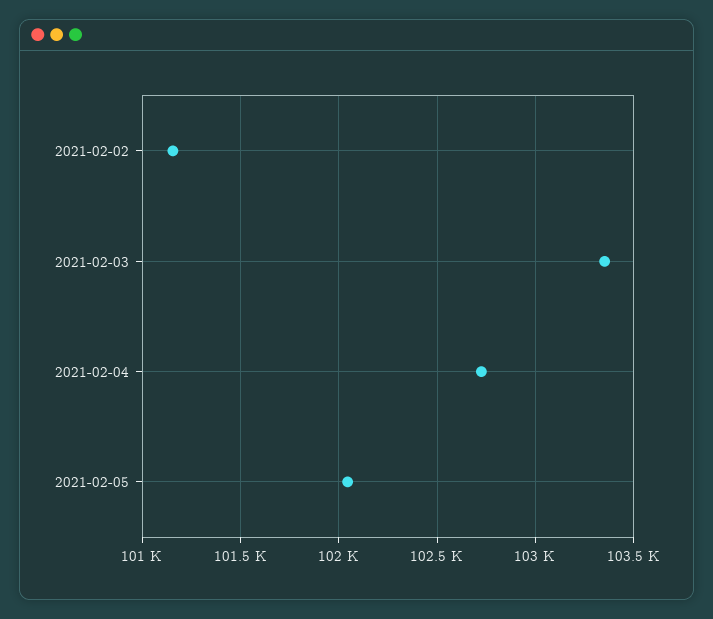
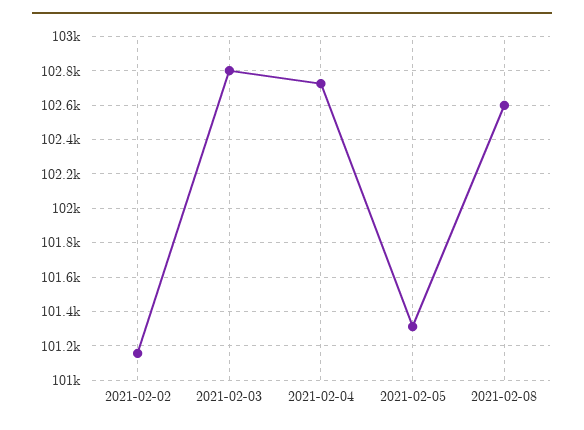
2021-02-03: 103350 -> 102800
2021-02-05: 102050 -> 101300
2021-02-08: none -> 102600

